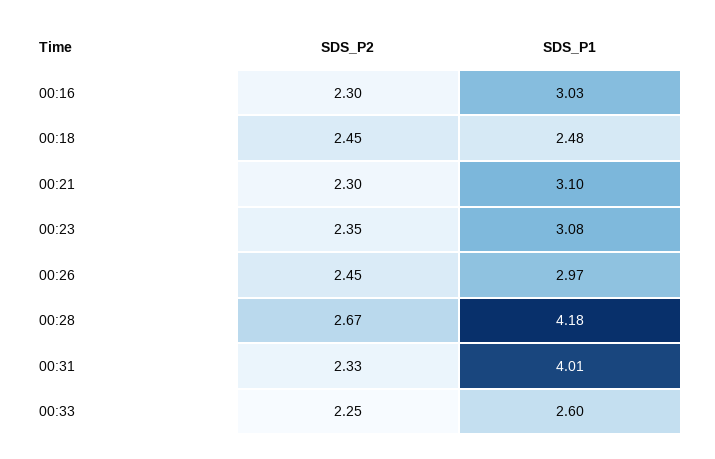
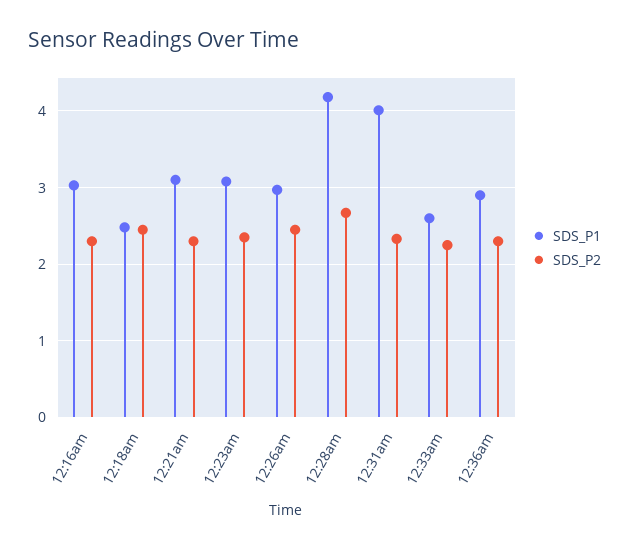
SDS_P1, 12:36am: none -> 2.9
SDS_P2, 12:36am: none -> 2.3

